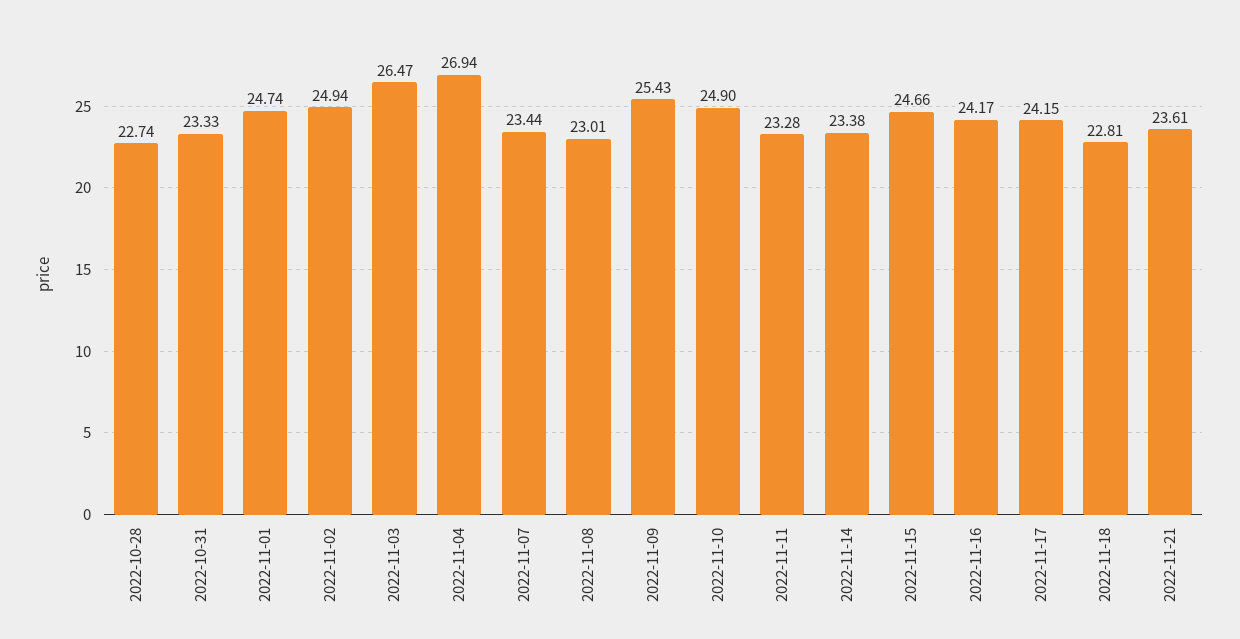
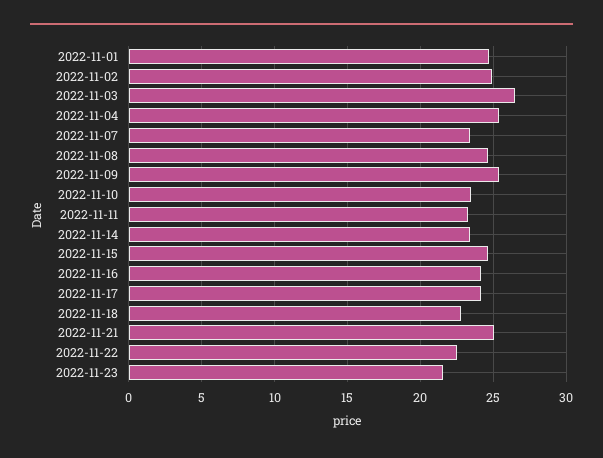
2022-10-28: 22.74 -> none
2022-10-31: 23.33 -> none
2022-11-04: 26.94 -> 25.5
2022-11-08: 23.01 -> 24.5
2022-11-10: 24.9 -> 23.5
2022-11-21: 23.61 -> 25
2022-11-22: none -> 22.5
2022-11-23: none -> 21.5

